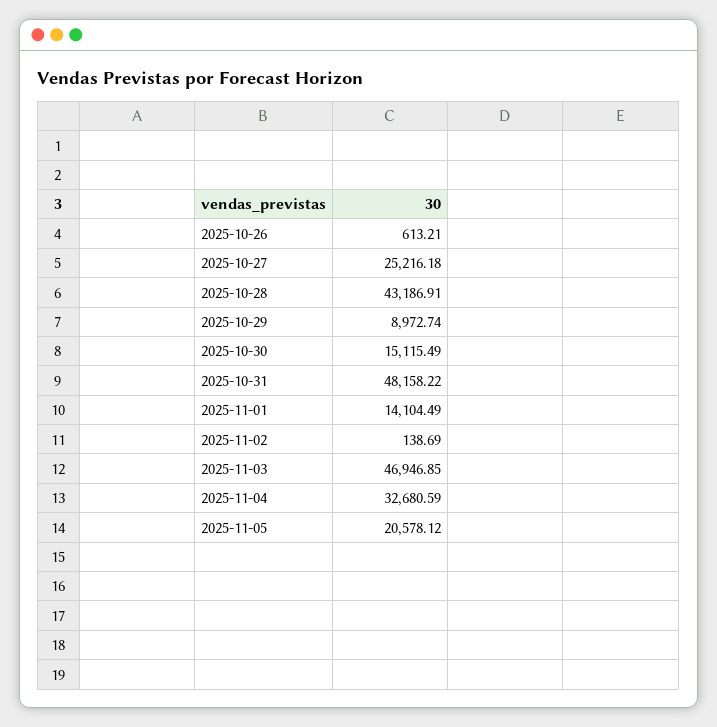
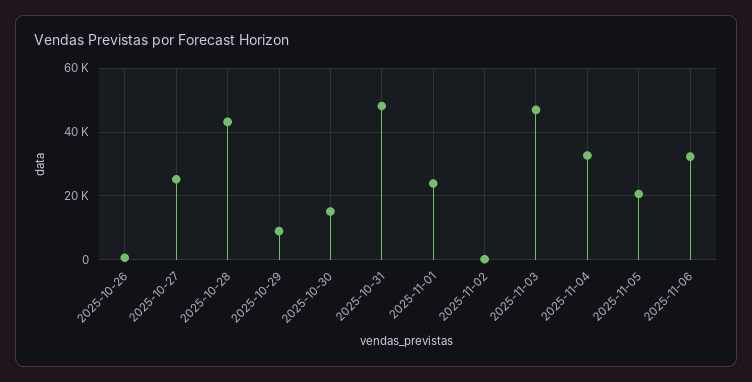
2025-11-01: 14104.49 -> 24000
2025-11-06: none -> 32000

